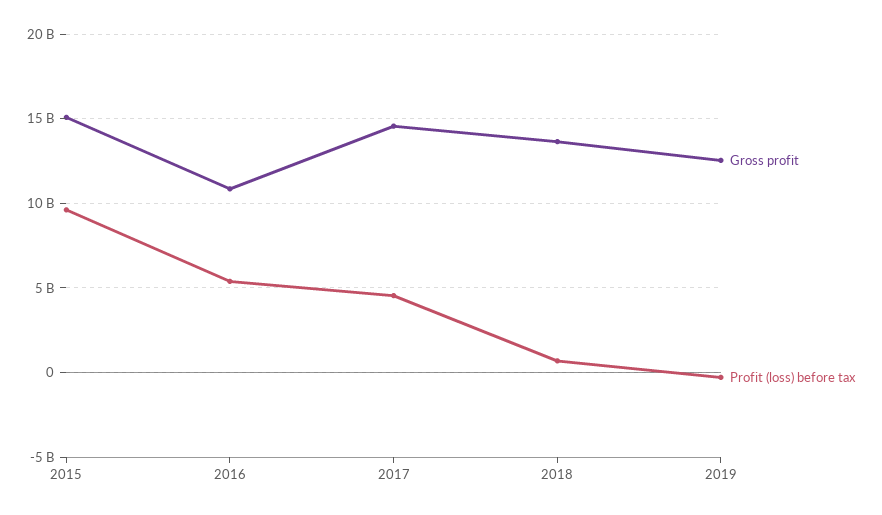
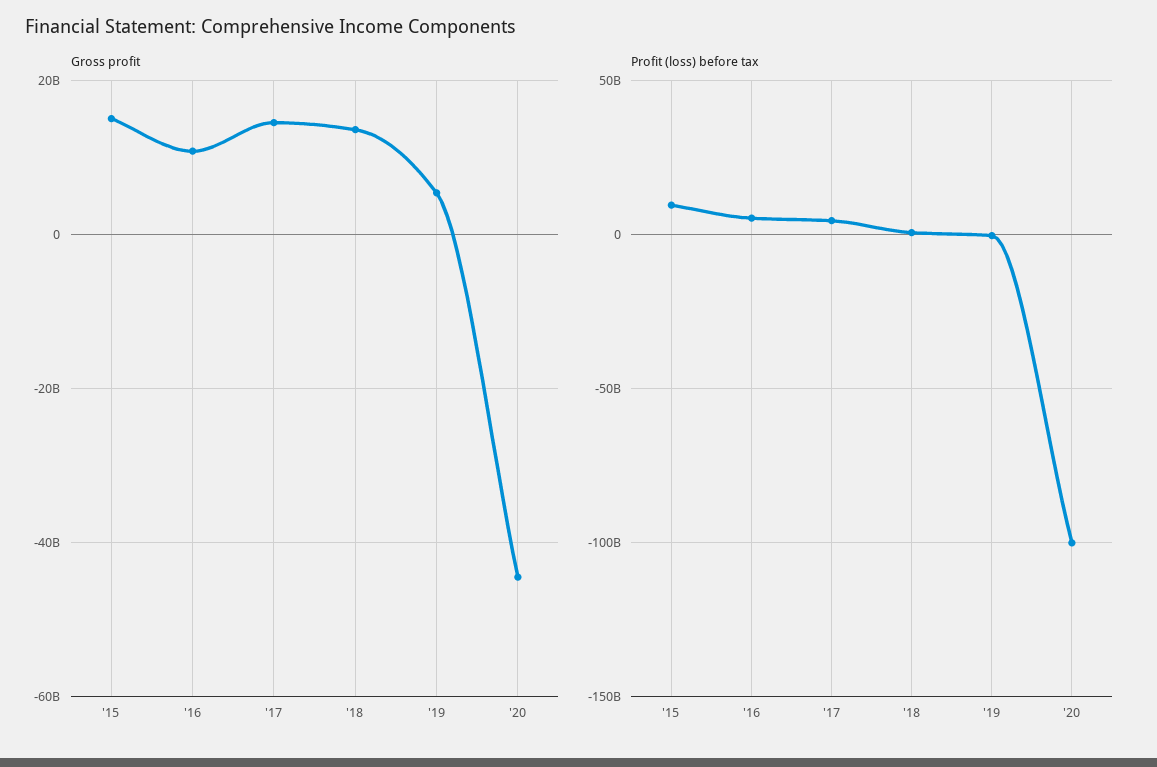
Gross profit, 2019: 12500000000 -> 6000000000
Gross profit, '20: none -> -44000000000
Profit (loss) before tax, '20: none -> -100000000000

